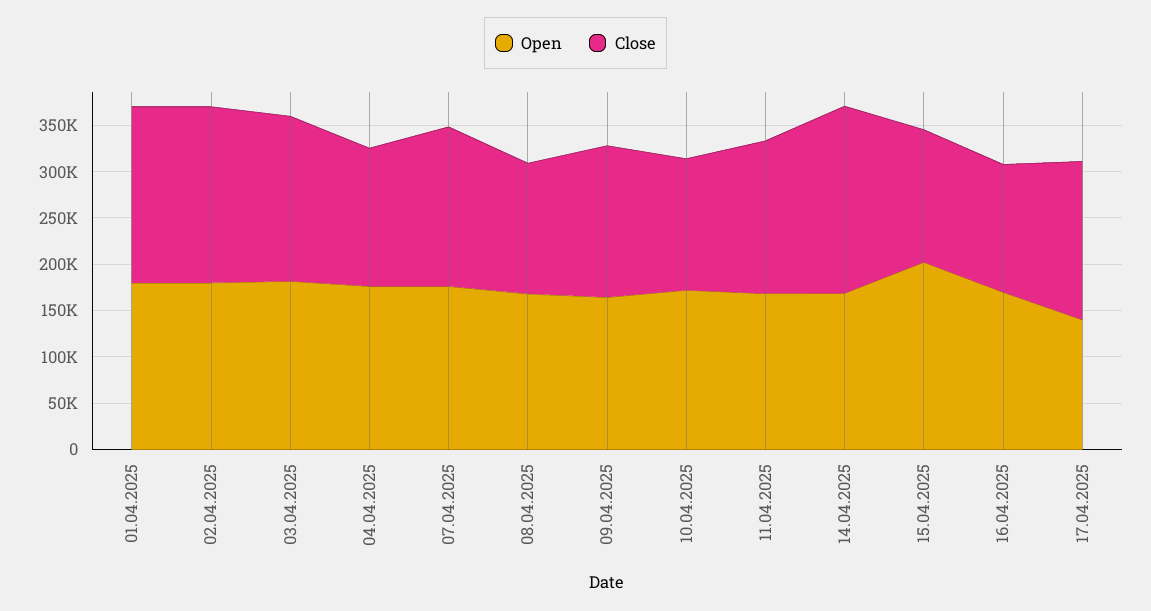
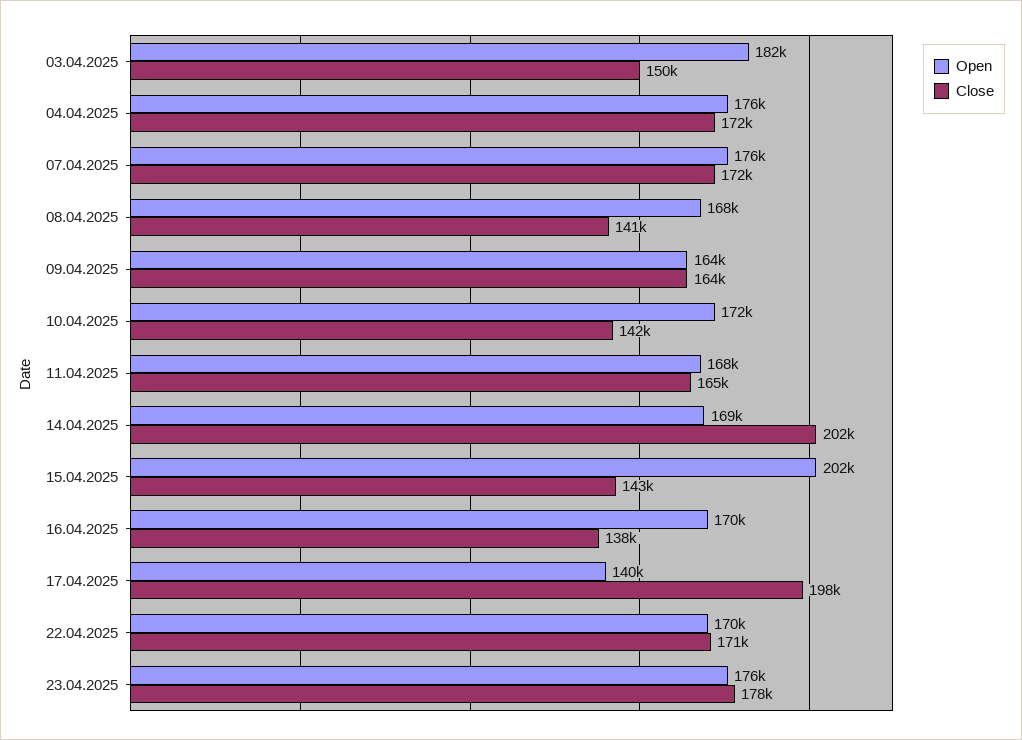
Open, 01.04.2025: 180000 -> none
Close, 01.04.2025: 190000 -> none
Open, 02.04.2025: 180000 -> none
Close, 02.04.2025: 190000 -> none
Close, 03.04.2025: 180000 -> 150000
Close, 04.04.2025: 150000 -> 172000
Close, 17.04.2025: 170000 -> 198000
Open, 22.04.2025: none -> 170000
Close, 22.04.2025: none -> 171000
Open, 23.04.2025: none -> 176000
Close, 23.04.2025: none -> 178000

